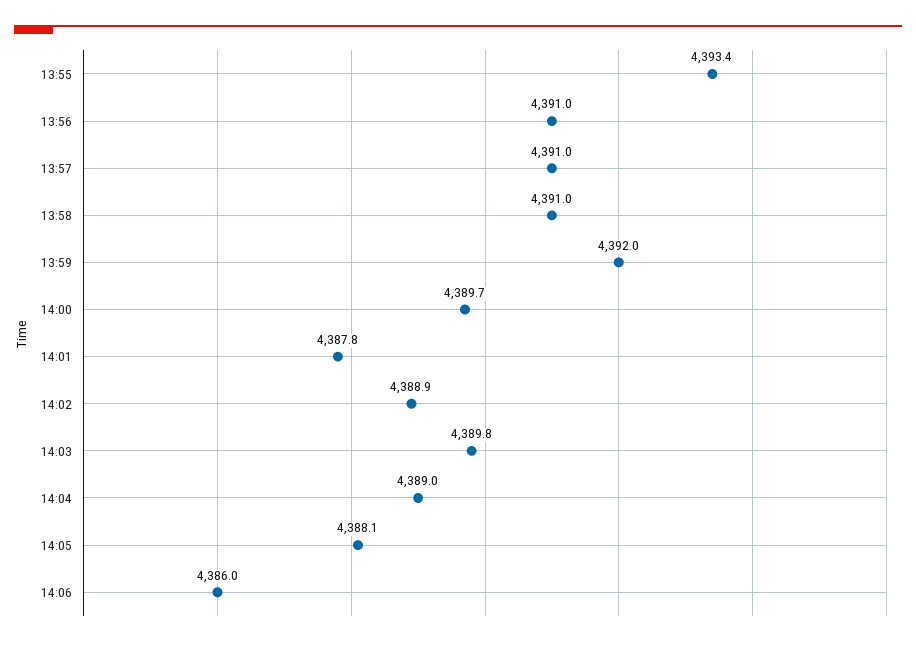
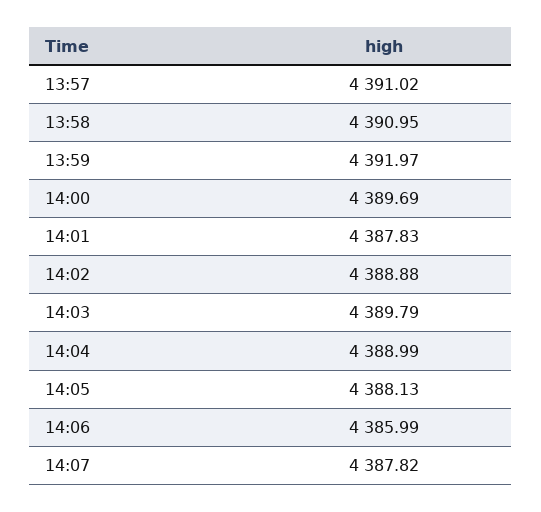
13:55: 4393.4 -> none
13:56: 4391 -> none
14:07: none -> 4387.82

